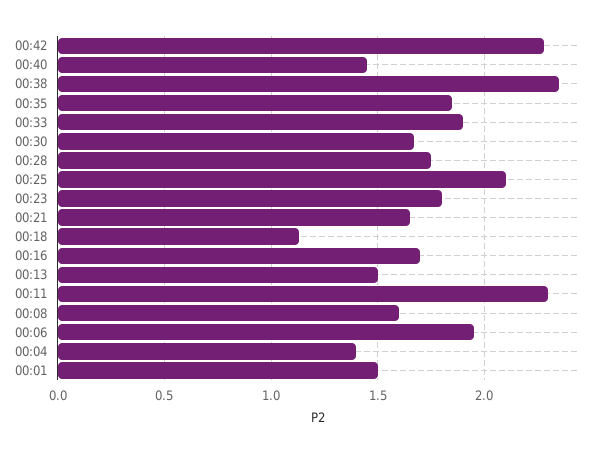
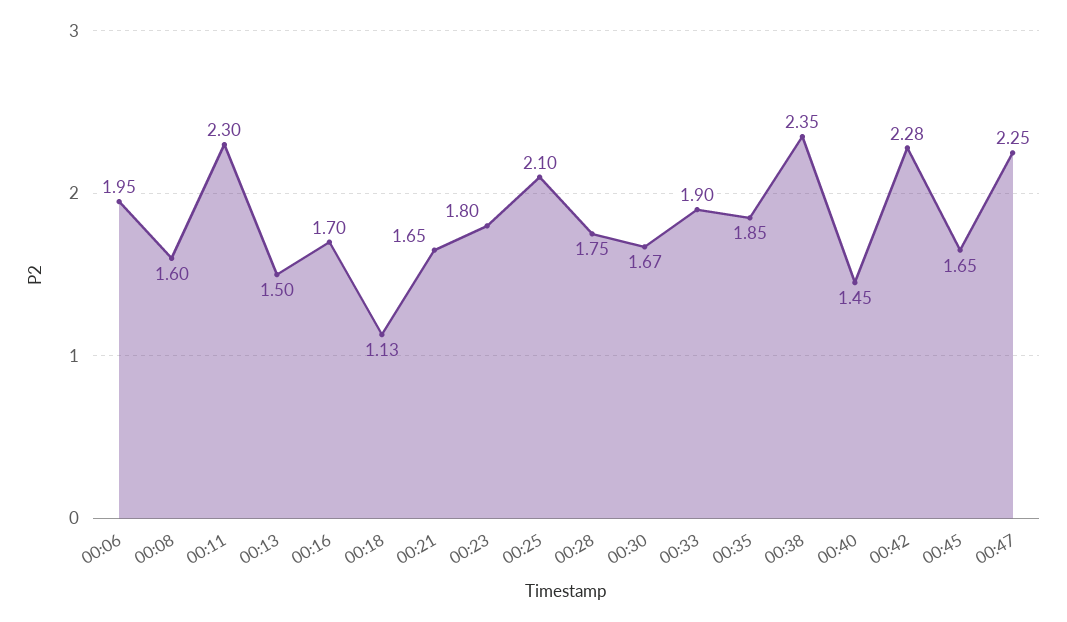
00:04: 1.4 -> none
00:01: 1.5 -> none
00:45: none -> 1.65
00:47: none -> 2.25

